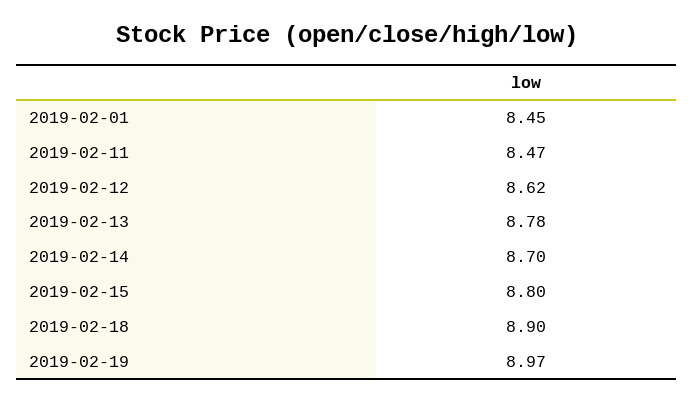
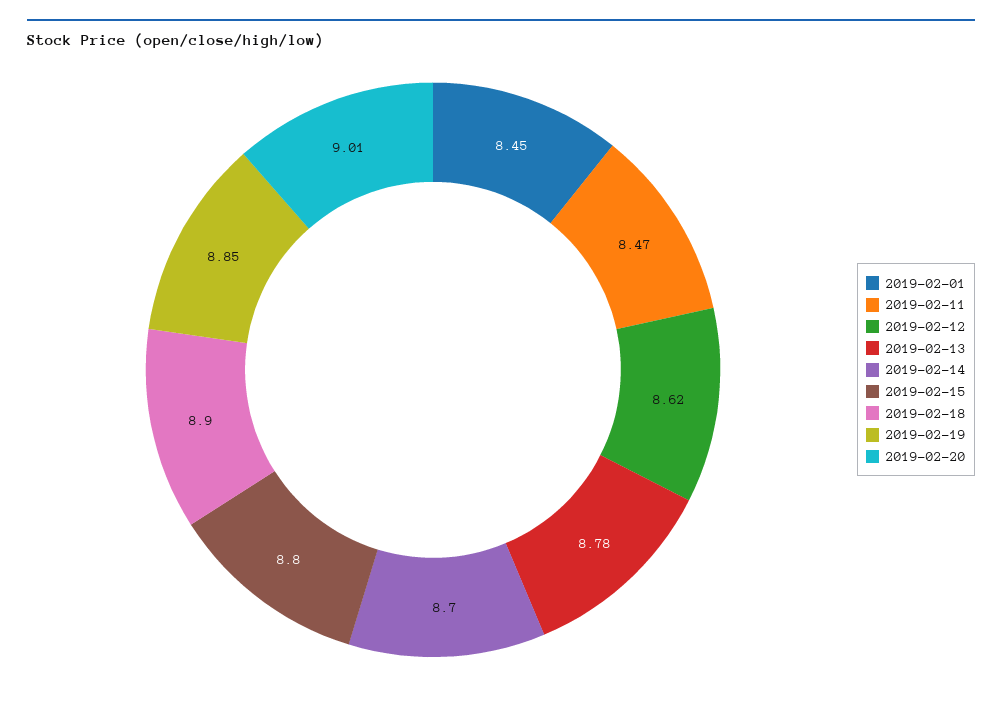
2019-02-19: 8.97 -> 8.85
2019-02-20: none -> 9.01

